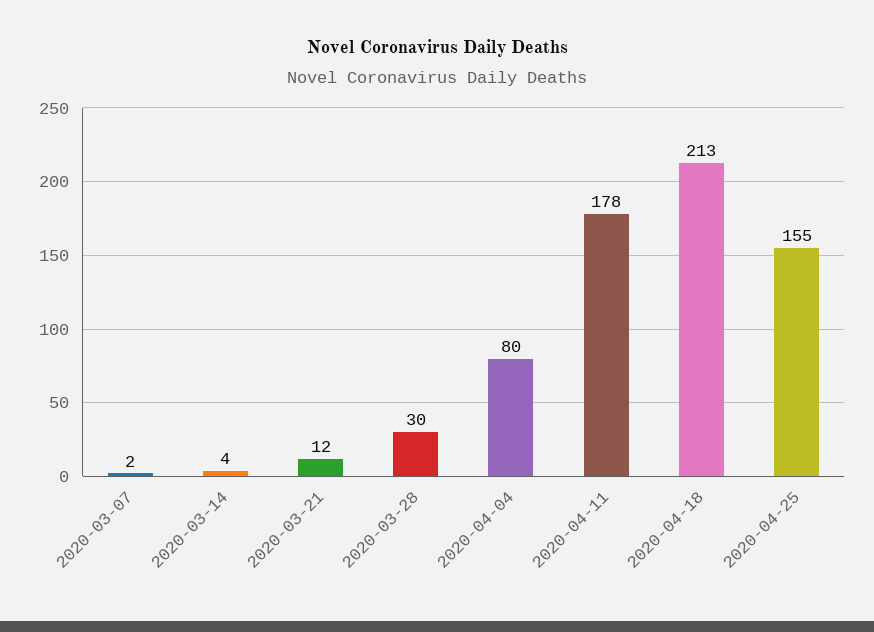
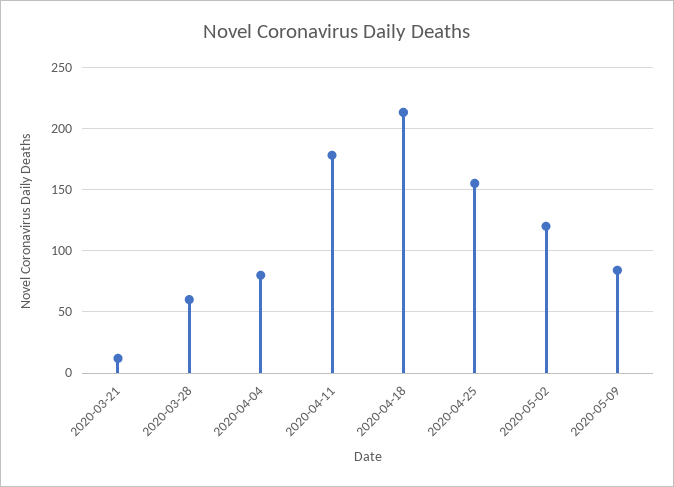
2020-03-07: 2 -> none
2020-03-14: 4 -> none
2020-03-28: 30 -> 60
2020-05-02: none -> 120
2020-05-09: none -> 85

